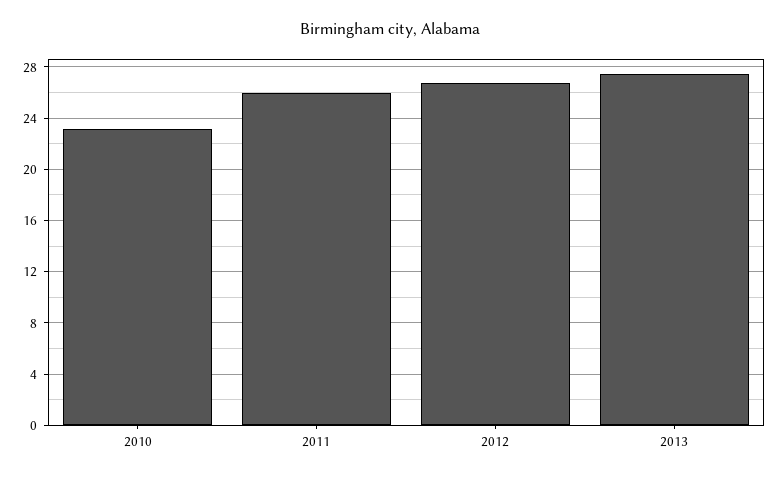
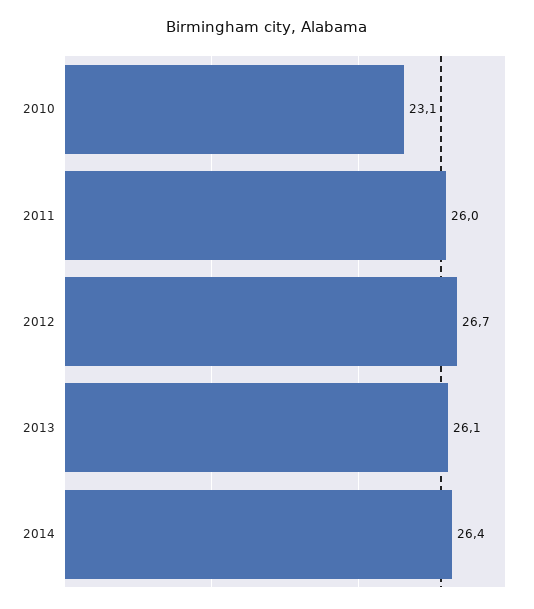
2013: 27.5 -> 26.1
2014: none -> 26.4

